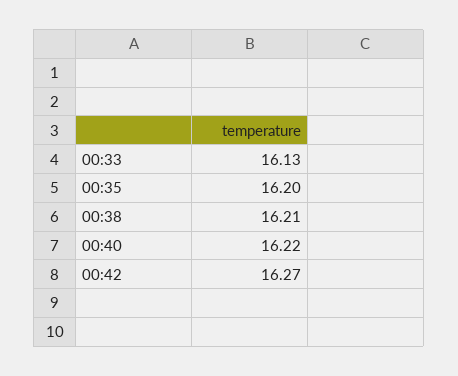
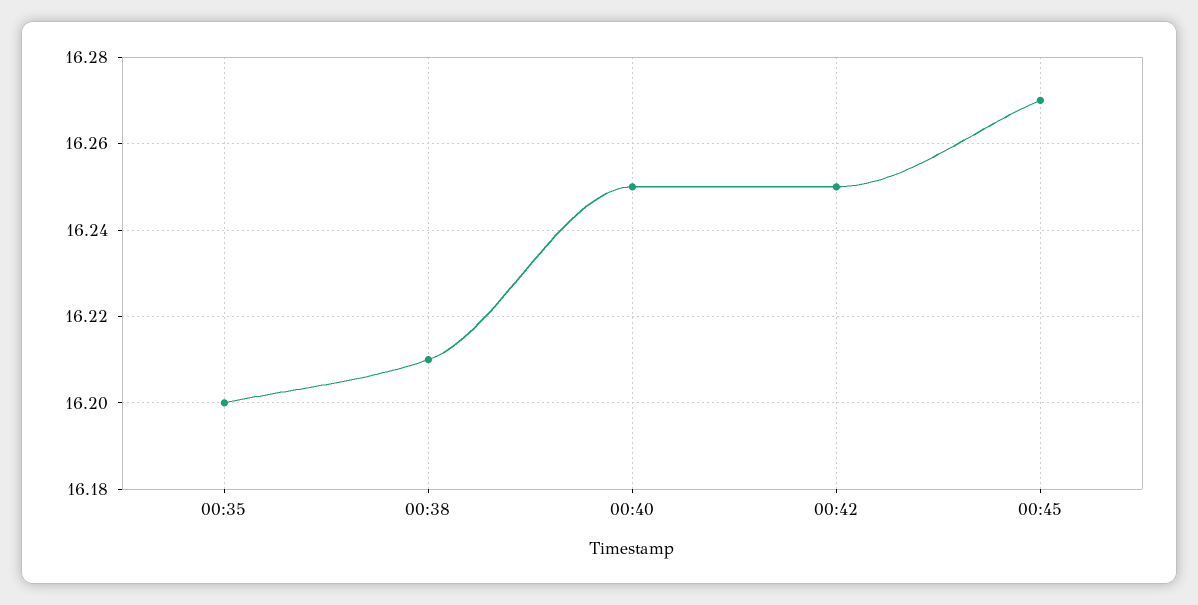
00:33: 16.13 -> none
00:40: 16.22 -> 16.25
00:42: 16.27 -> 16.25
00:45: none -> 16.27

